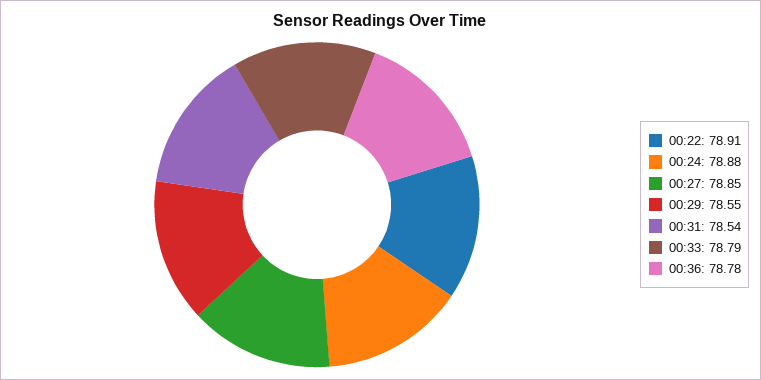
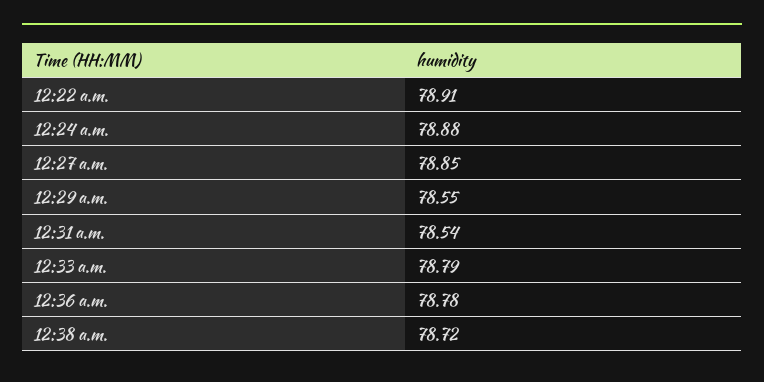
12:38 a.m.: none -> 78.72

